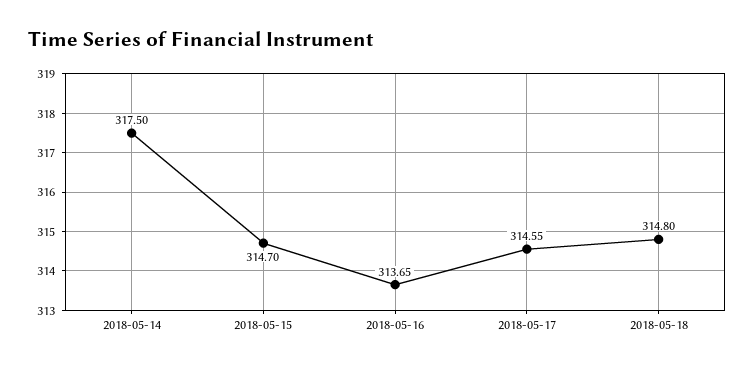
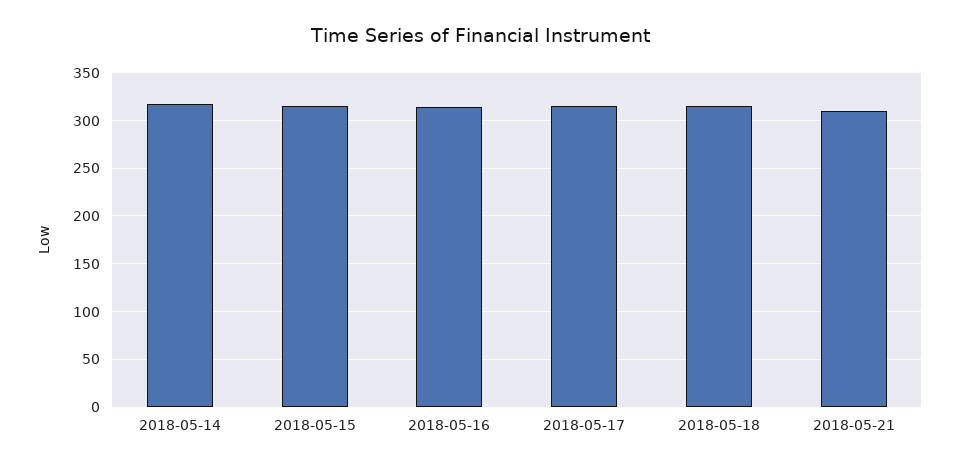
2018-05-21: none -> 310

